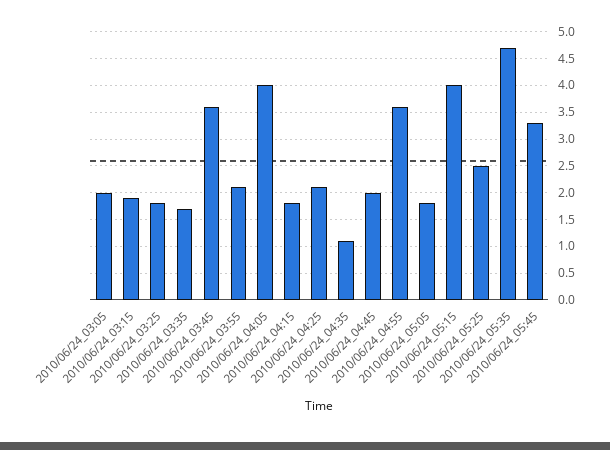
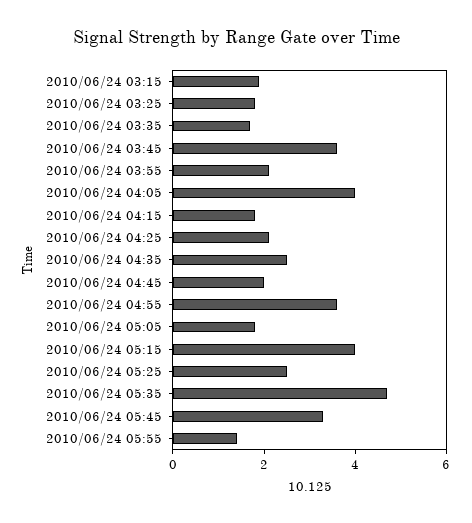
2010/06/24_03:05: 2 -> none
2010/06/24_04:35: 1 -> 2.5
2010/06/24 05:55: none -> 1.5

